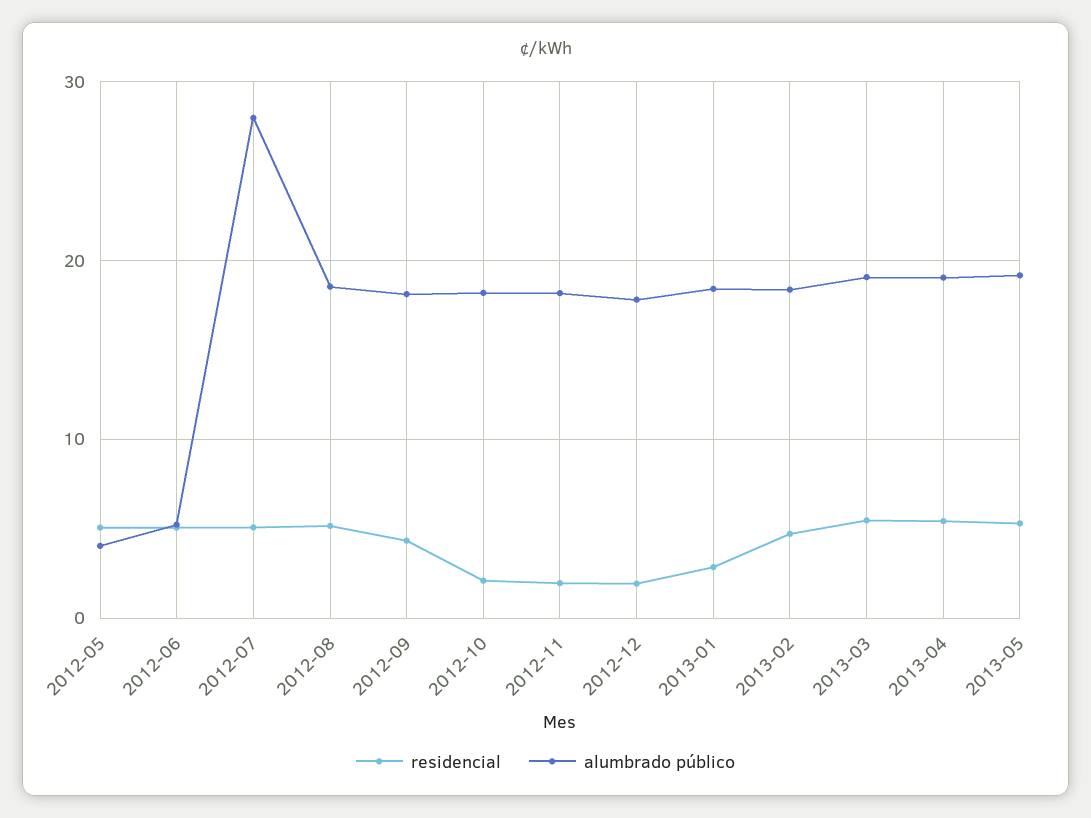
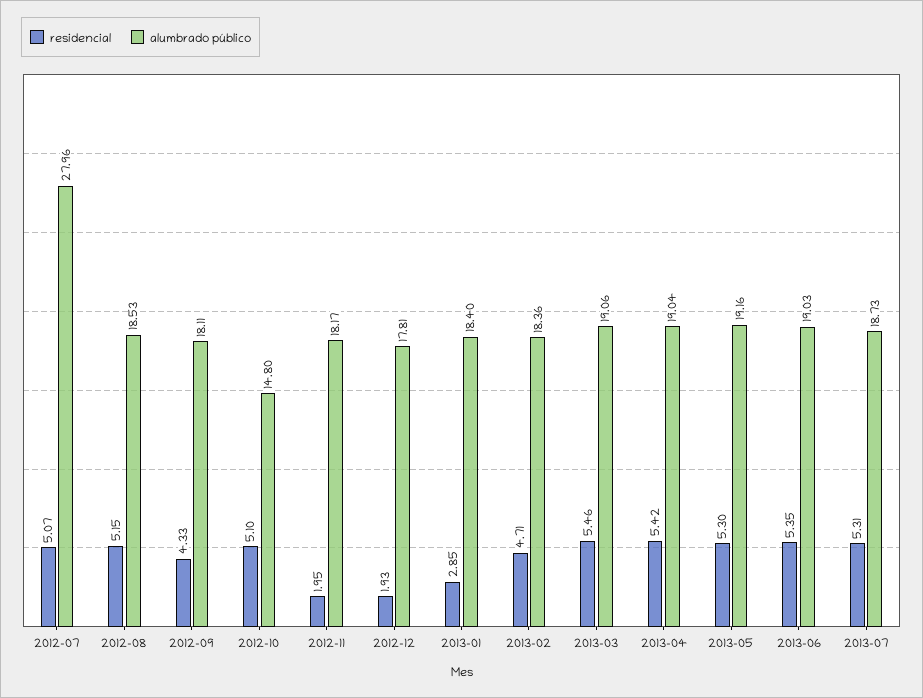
residencial, 2012-05: 5 -> none
alumbrado público, 2012-05: 4 -> none
residencial, 2012-06: 5 -> none
alumbrado público, 2012-06: 5 -> none
residencial, 2012-10: 2 -> 5.1
alumbrado público, 2012-10: 18 -> 14.8
residencial, 2013-06: none -> 5.35
alumbrado público, 2013-06: none -> 19.03
residencial, 2013-07: none -> 5.31
alumbrado público, 2013-07: none -> 18.73

